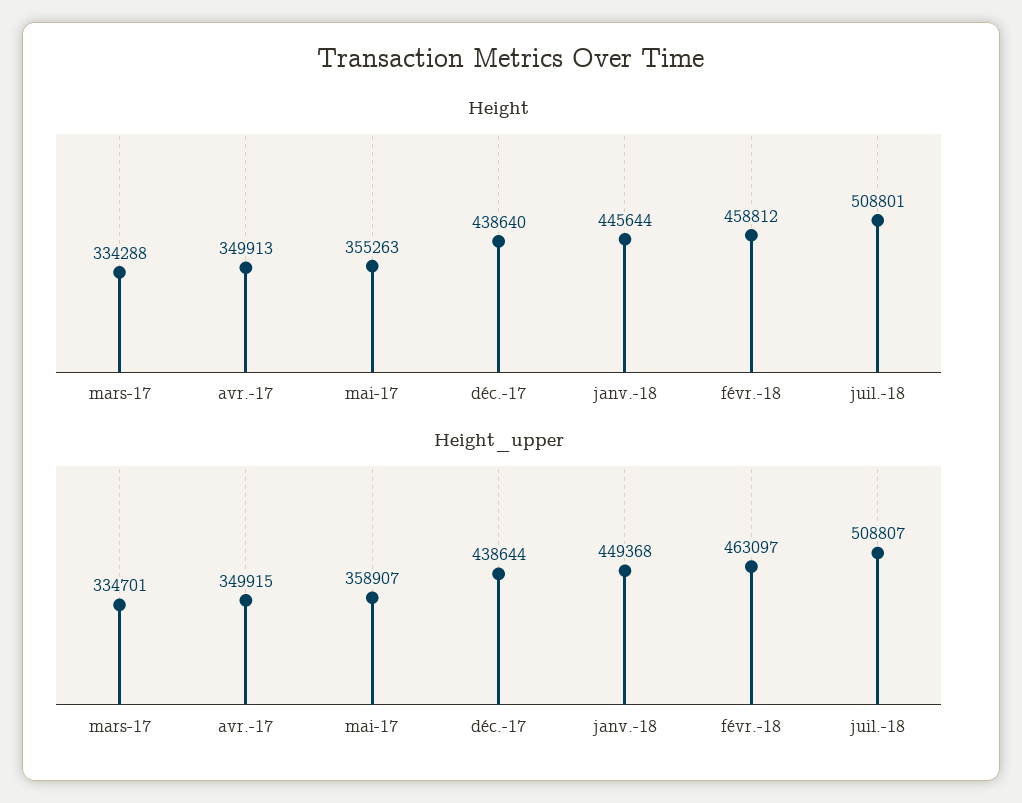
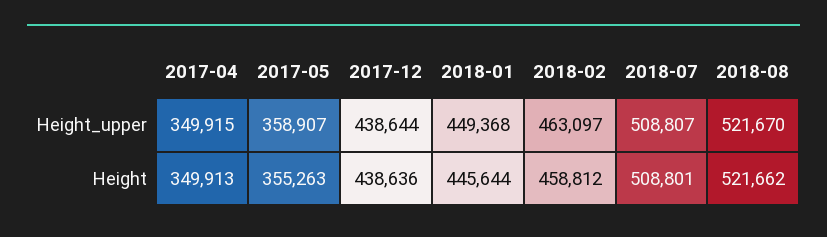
Height, mars-17: 334288 -> none
Height, déc.-17: 438640 -> 438636
Height_upper, mars-17: 334701 -> none
Height_upper, 2018-08: none -> 521670
Height, 2018-08: none -> 521662

